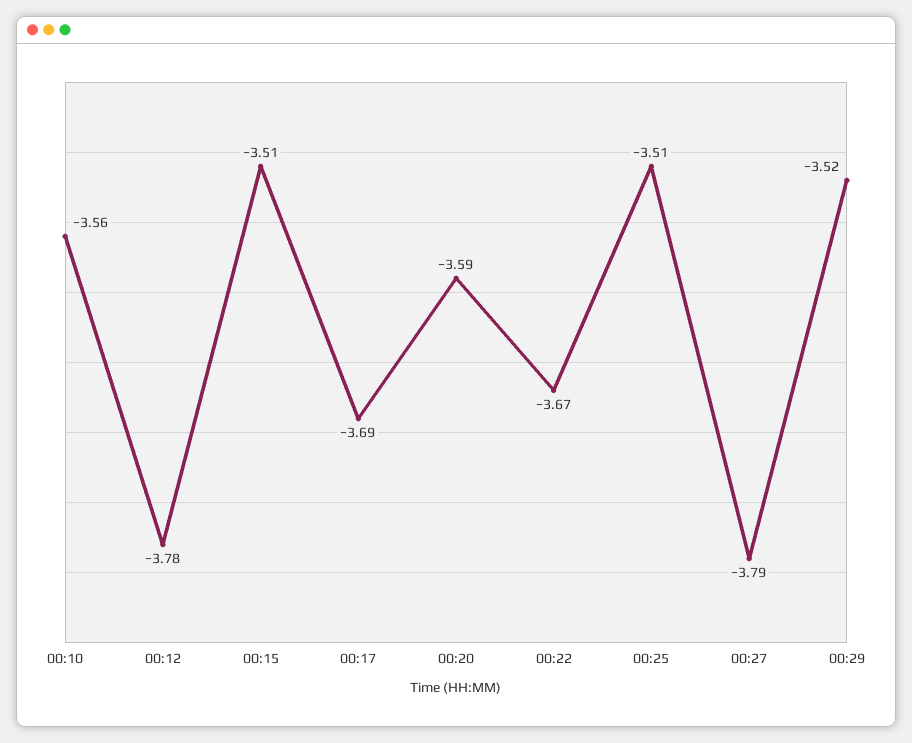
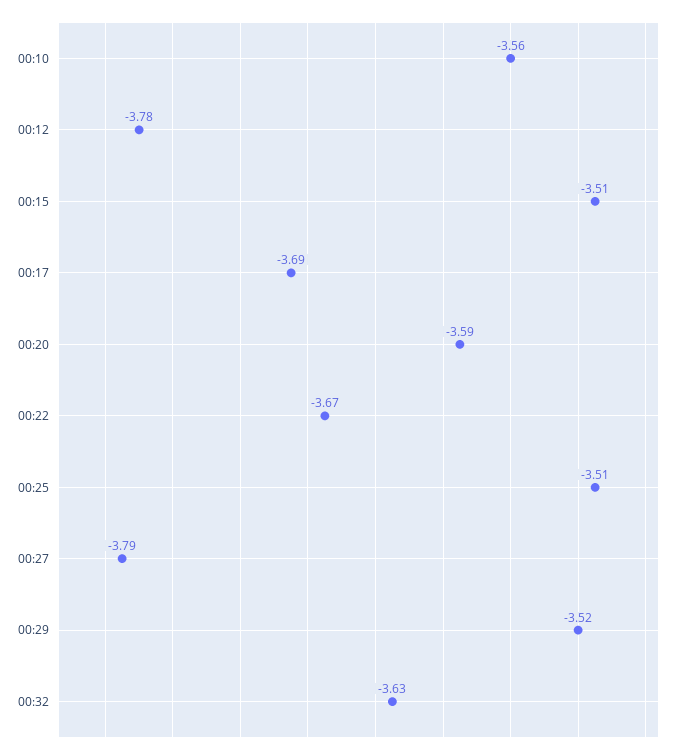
00:32: none -> -3.63

